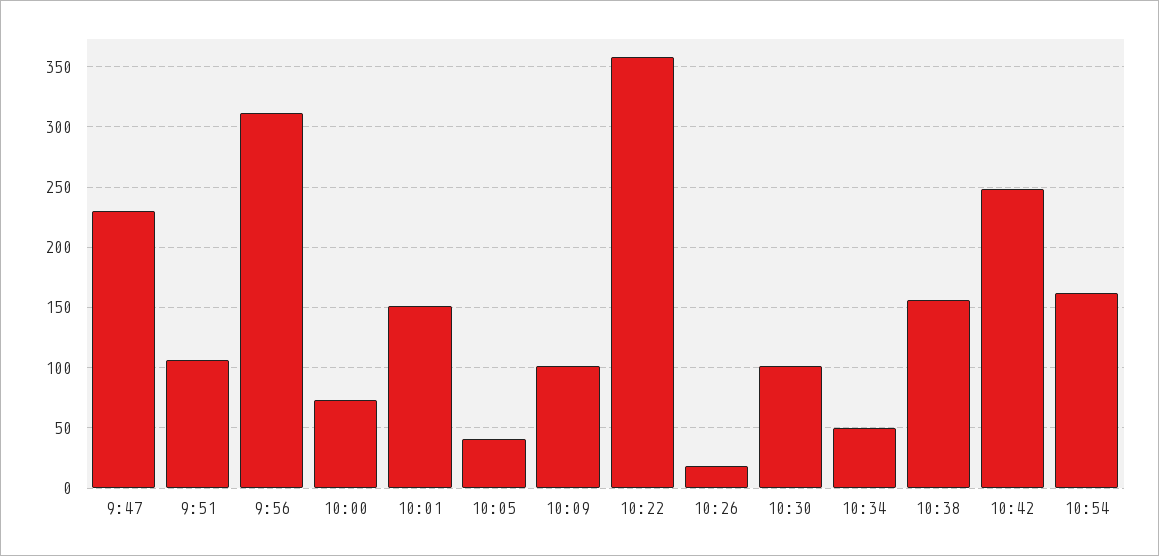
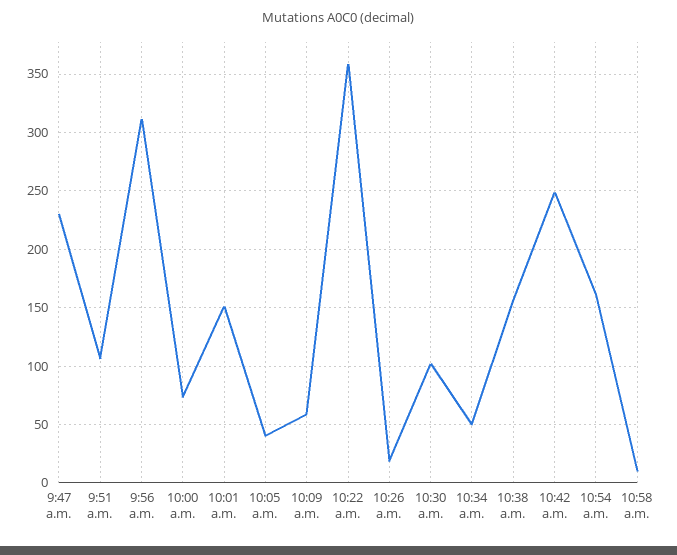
10:09: 100 -> 60
10:58 a.m.: none -> 10

